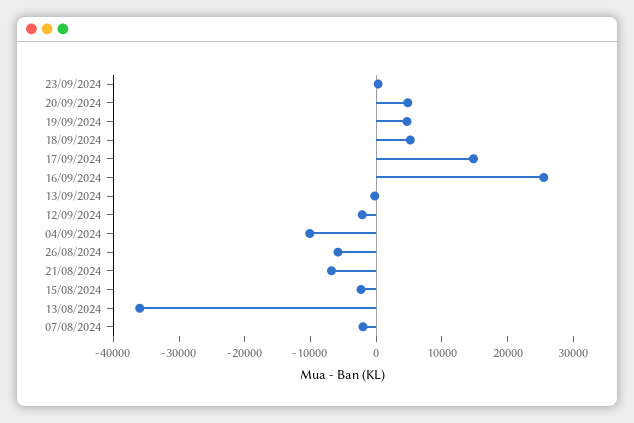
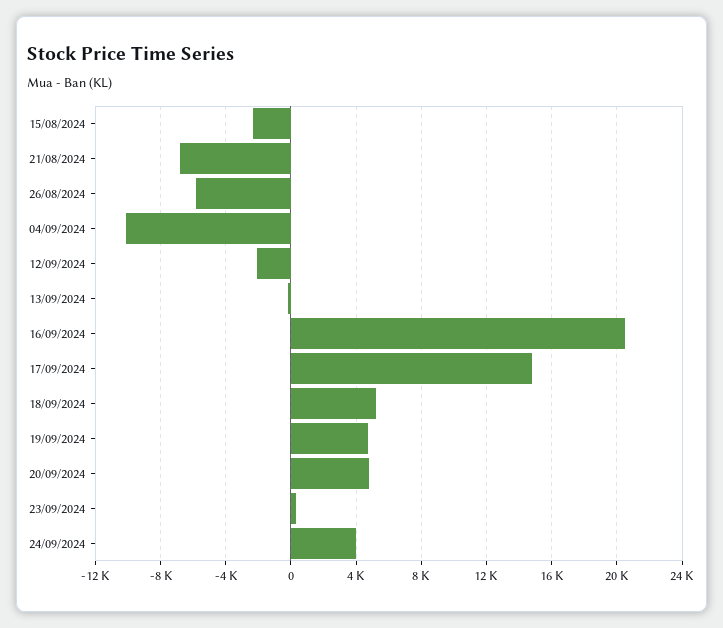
16/09/2024: 26000 -> 20500
13/08/2024: -36000 -> none
07/08/2024: -2000 -> none
24/09/2024: none -> 4000

